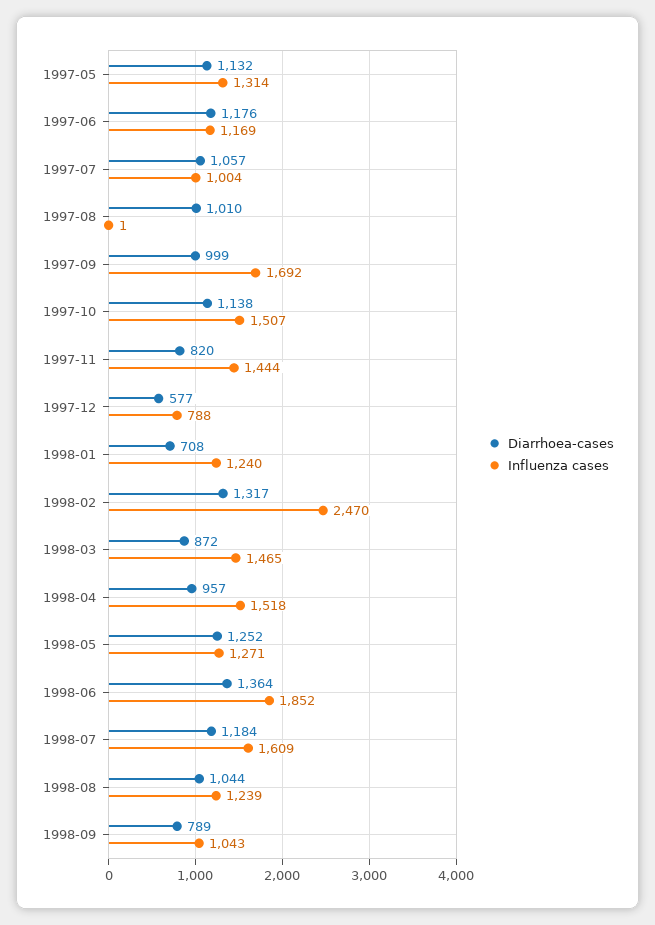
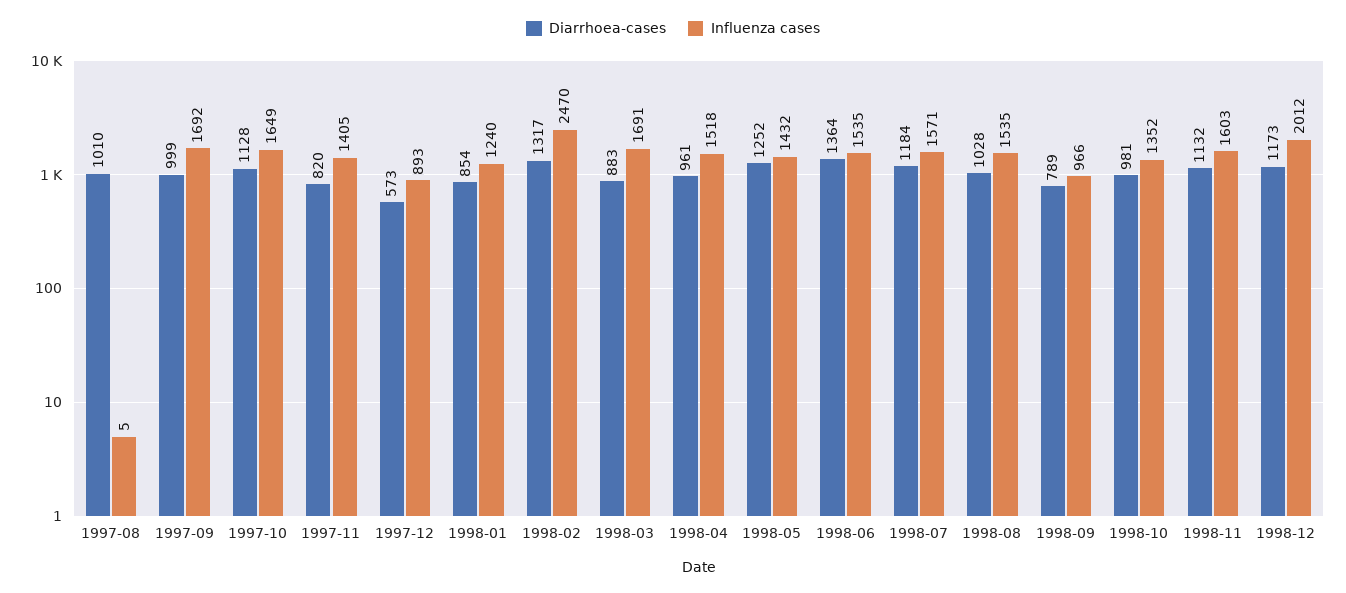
Diarrhoea-cases, 1997-05: 1132 -> none
Influenza cases, 1997-05: 1314 -> none
Diarrhoea-cases, 1997-06: 1176 -> none
Influenza cases, 1997-06: 1169 -> none
Diarrhoea-cases, 1997-07: 1057 -> none
Influenza cases, 1997-07: 1004 -> none
Influenza cases, 1997-08: 1 -> 5
Diarrhoea-cases, 1997-10: 1138 -> 1128
Influenza cases, 1997-10: 1507 -> 1649
Influenza cases, 1997-11: 1444 -> 1405
Diarrhoea-cases, 1997-12: 577 -> 573
Influenza cases, 1997-12: 788 -> 893
Diarrhoea-cases, 1998-01: 708 -> 854
Diarrhoea-cases, 1998-03: 872 -> 883
Influenza cases, 1998-03: 1465 -> 1691
Diarrhoea-cases, 1998-04: 957 -> 961
Influenza cases, 1998-05: 1271 -> 1432
Influenza cases, 1998-06: 1852 -> 1535
Influenza cases, 1998-07: 1609 -> 1571
Diarrhoea-cases, 1998-08: 1044 -> 1028
Influenza cases, 1998-08: 1239 -> 1535
Influenza cases, 1998-09: 1043 -> 966
Diarrhoea-cases, 1998-10: none -> 981
Influenza cases, 1998-10: none -> 1352
Diarrhoea-cases, 1998-11: none -> 1132
Influenza cases, 1998-11: none -> 1603
Diarrhoea-cases, 1998-12: none -> 1173
Influenza cases, 1998-12: none -> 2012

